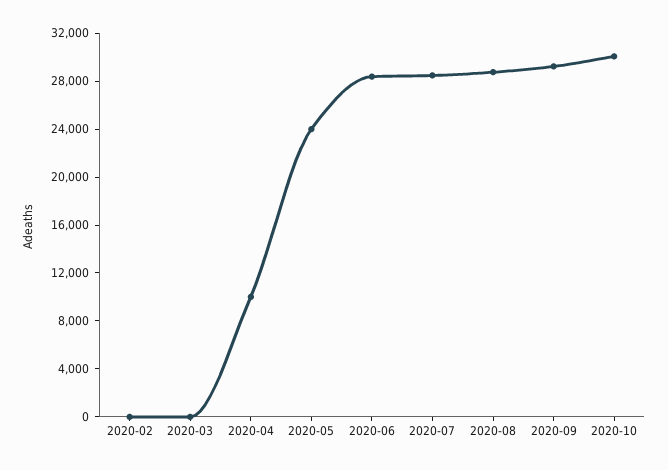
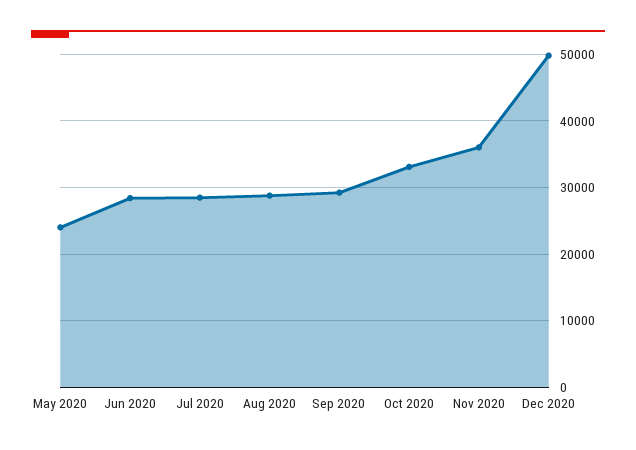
2020-02: 0 -> none
2020-03: 0 -> none
2020-04: 10000 -> none
2020-10: 30000 -> 33000
Nov 2020: none -> 36000
Dec 2020: none -> 50000

